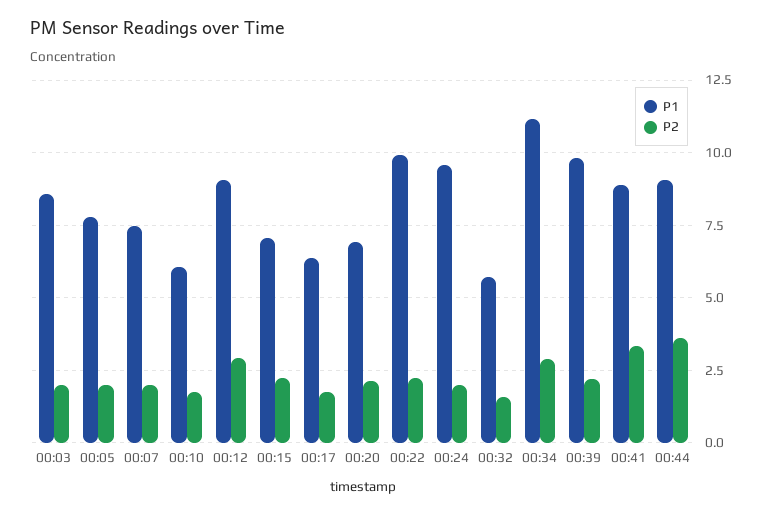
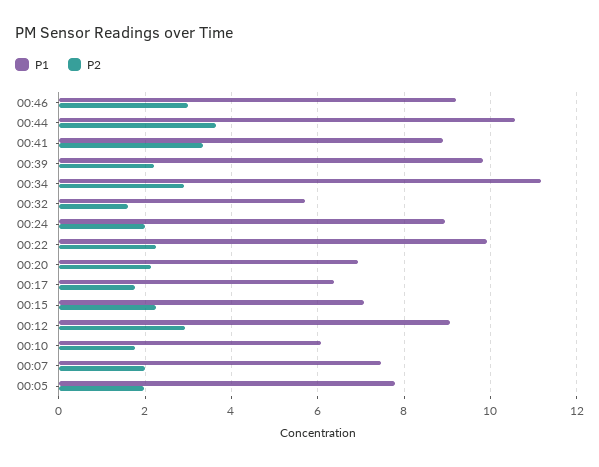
P1, 00:03: 8.5 -> none
P2, 00:03: 2 -> none
P1, 00:24: 9.5 -> 9
P1, 00:44: 9 -> 10.6
P1, 00:46: none -> 9.2
P2, 00:46: none -> 3

